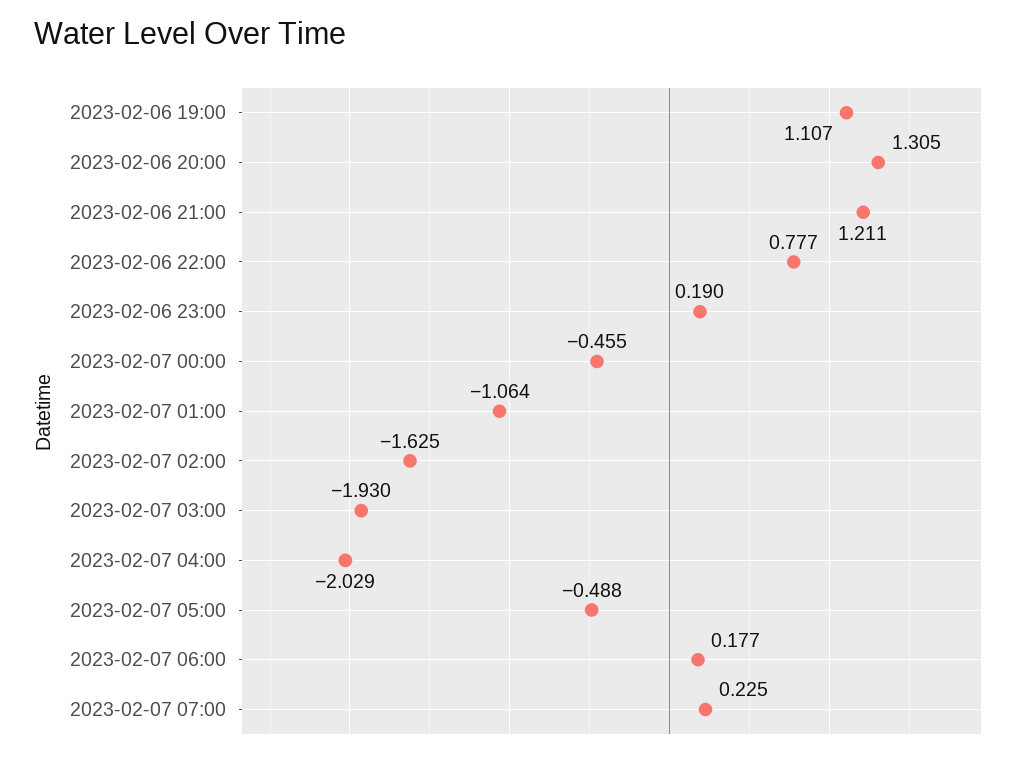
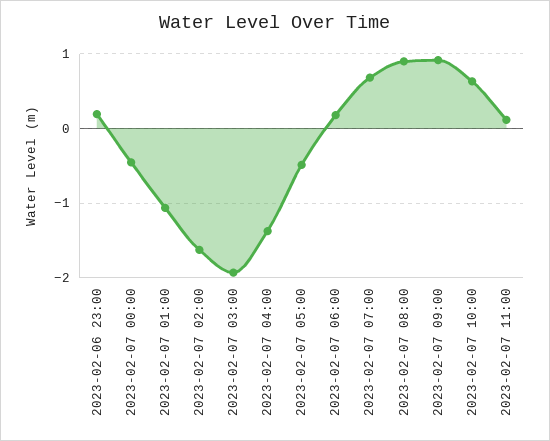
2023-02-06 19:00: 1.107 -> none
2023-02-06 20:00: 1.305 -> none
2023-02-06 21:00: 1.211 -> none
2023-02-06 22:00: 0.777 -> none
2023-02-07 04:00: -2.029 -> -1.4
2023-02-07 07:00: 0.225 -> 0.7
2023-02-07 08:00: none -> 0.9
2023-02-07 09:00: none -> 0.9
2023-02-07 10:00: none -> 0.6
2023-02-07 11:00: none -> 0.1

